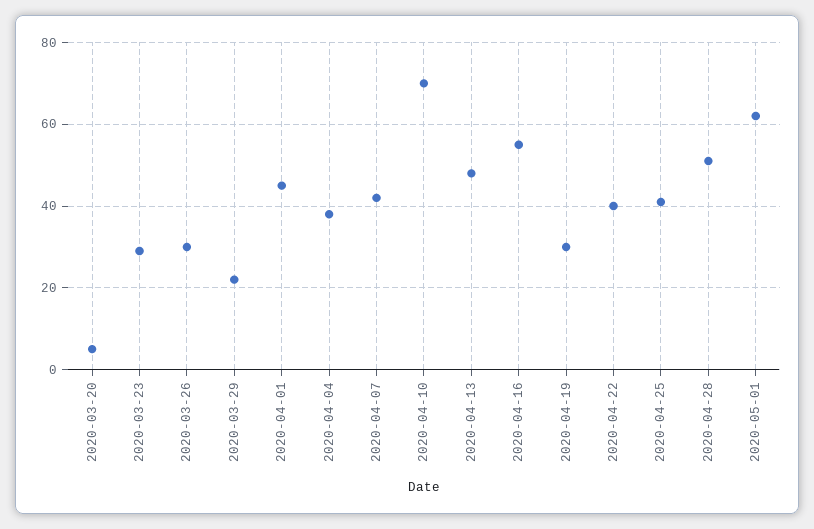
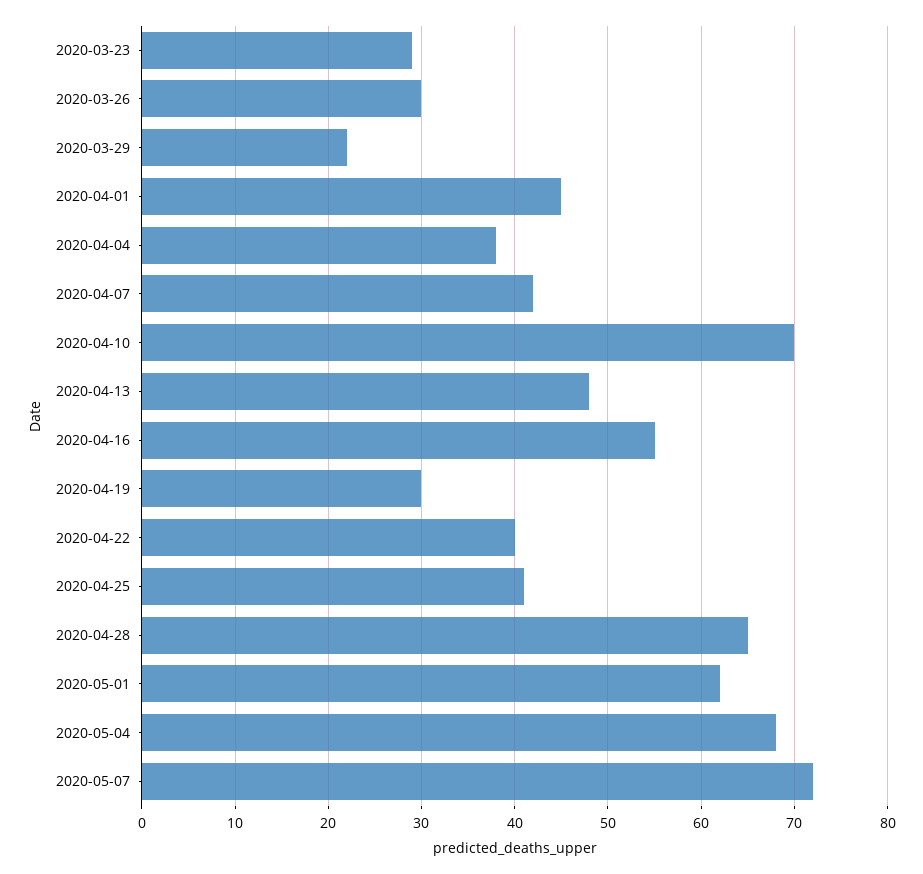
2020-03-20: 5 -> none
2020-04-28: 50 -> 65
2020-05-04: none -> 68
2020-05-07: none -> 72

